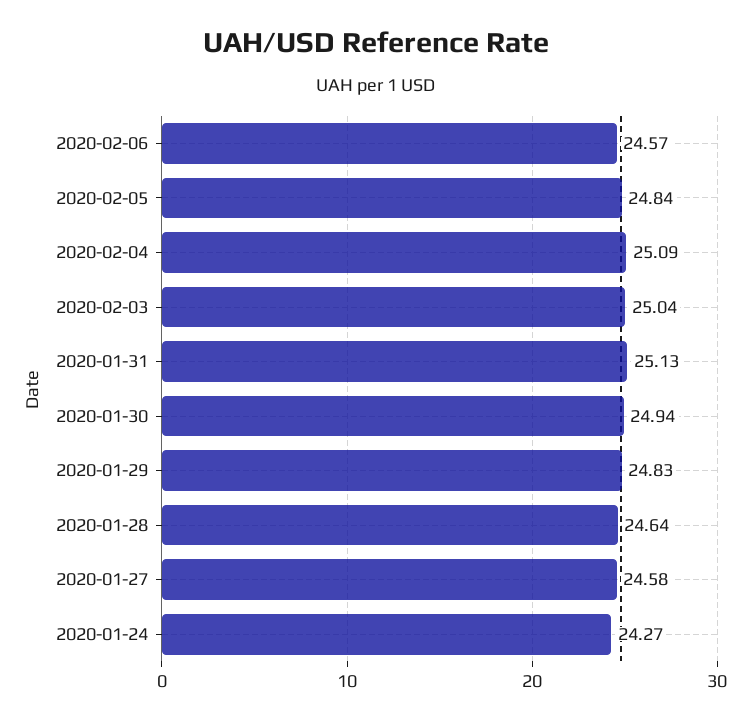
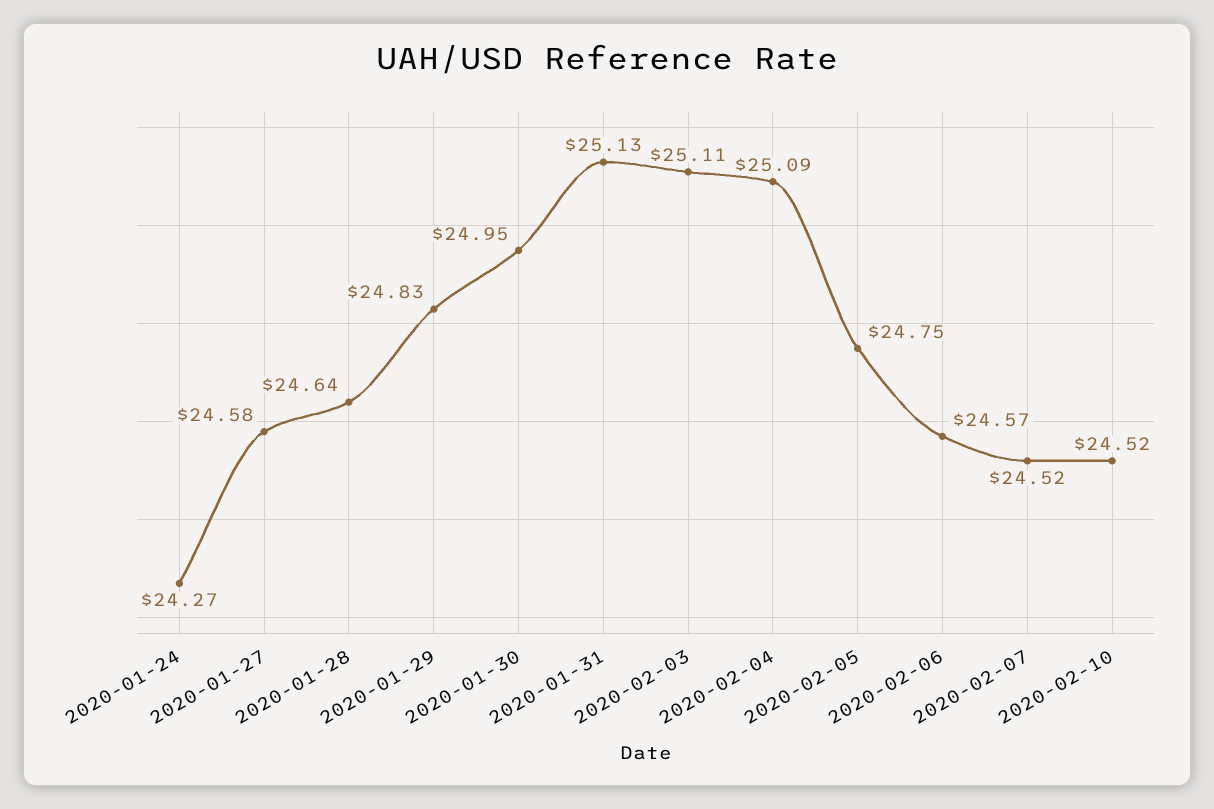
2020-02-05: 24.84 -> 24.75
2020-02-03: 25.04 -> 25.11
2020-01-30: 24.94 -> 24.95
2020-02-07: none -> 24.52
2020-02-10: none -> 24.52

